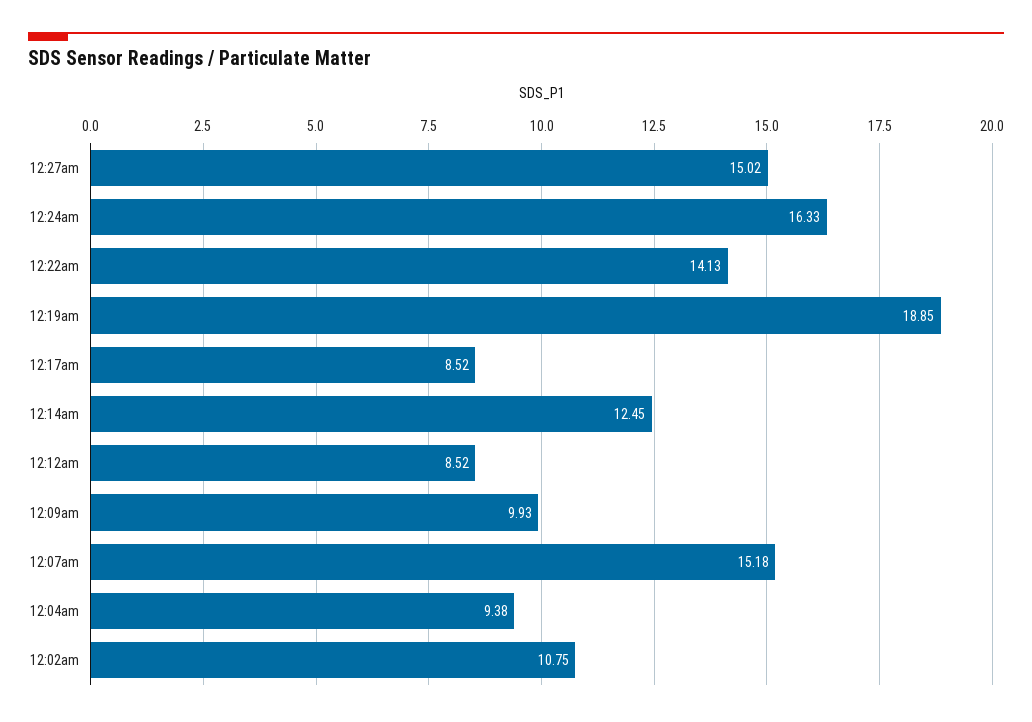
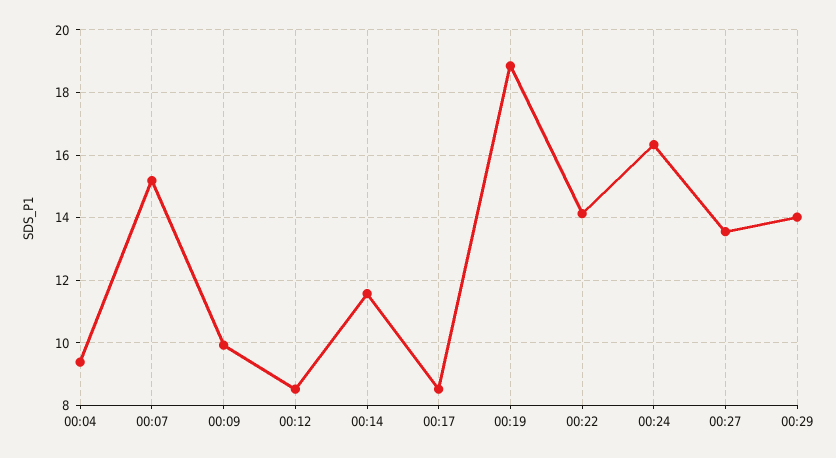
12:27am: 15.02 -> 13.6
12:14am: 12.45 -> 11.6
12:02am: 10.75 -> none
00:29: none -> 14

